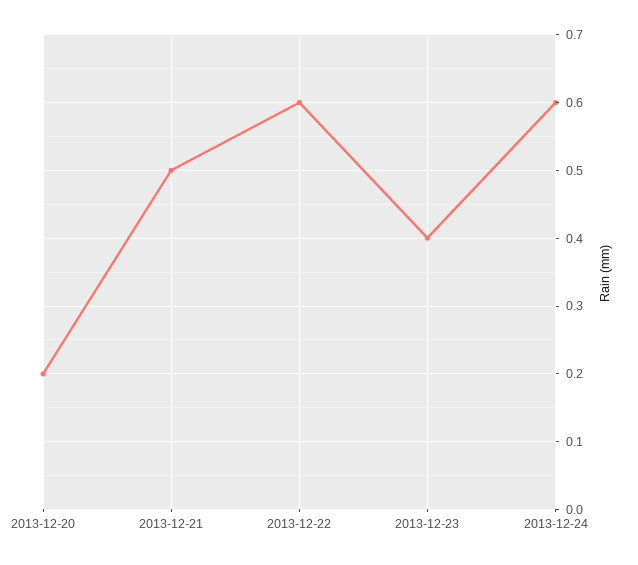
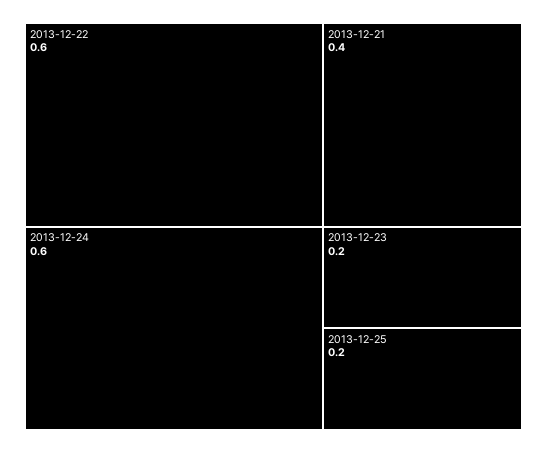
2013-12-20: 0.2 -> none
2013-12-21: 0.5 -> 0.4
2013-12-23: 0.4 -> 0.2
2013-12-25: none -> 0.2

